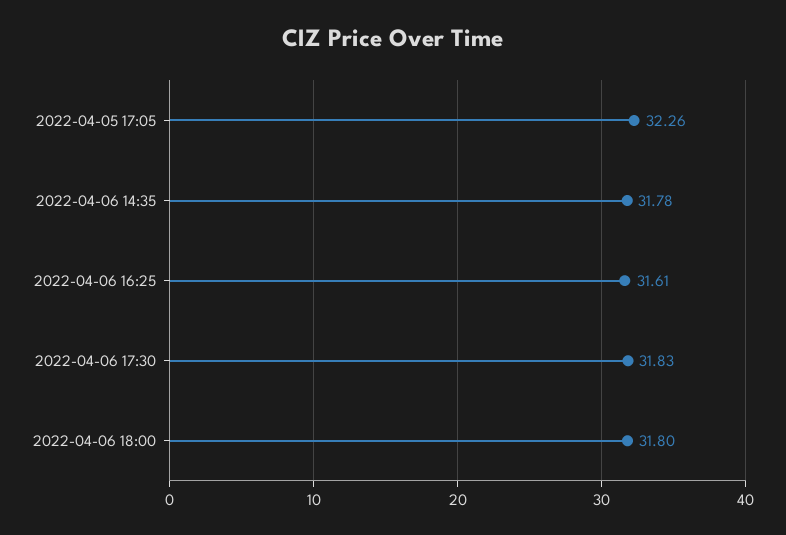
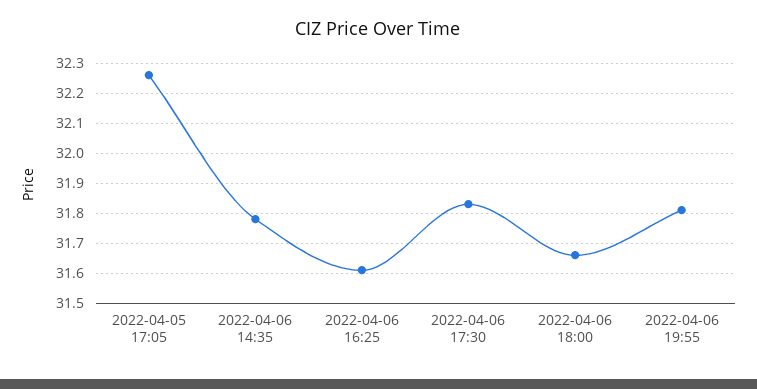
2022-04-06 18:00: 31.8 -> 31.65
2022-04-06 19:55: none -> 31.8

